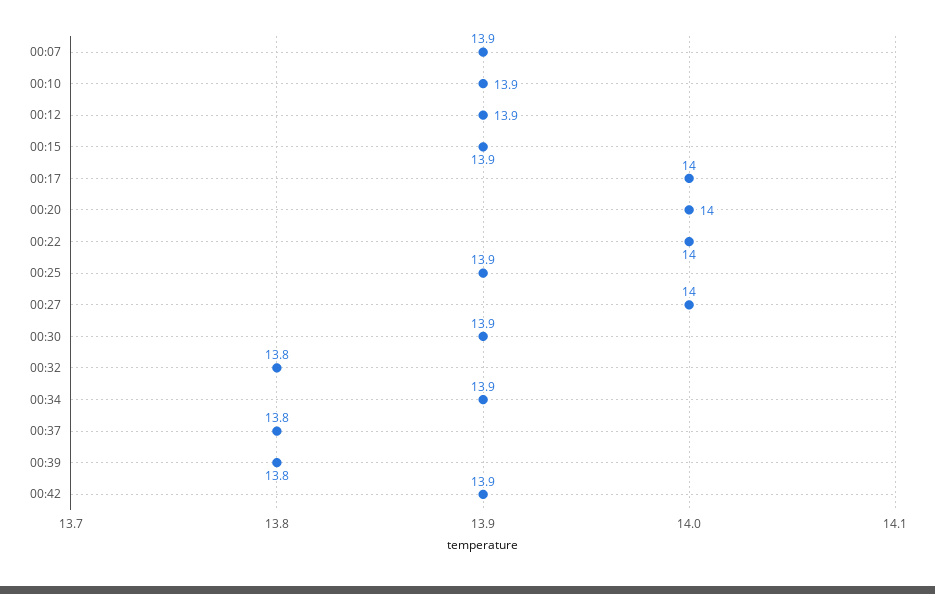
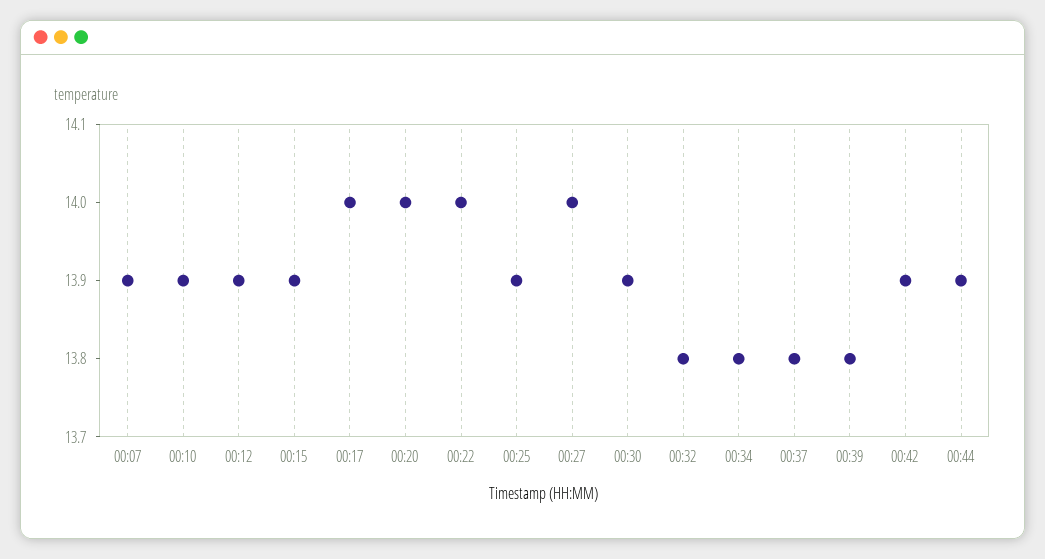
00:34: 13.9 -> 13.8
00:44: none -> 13.9

